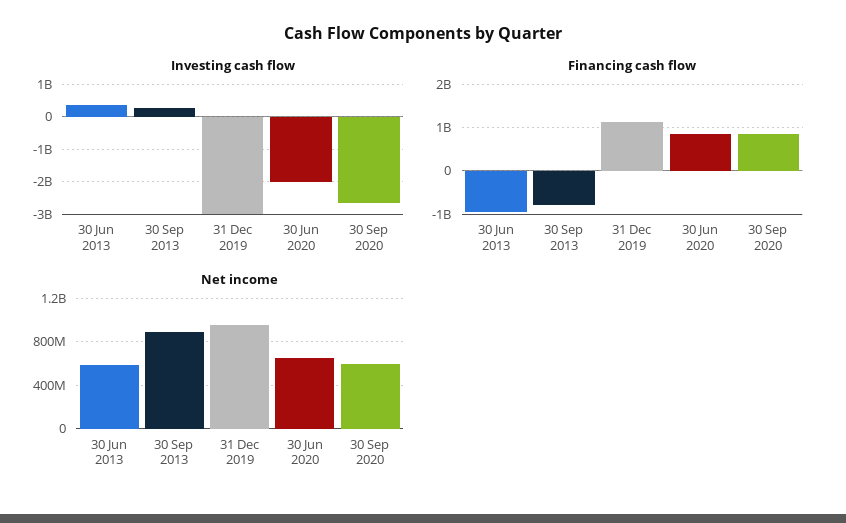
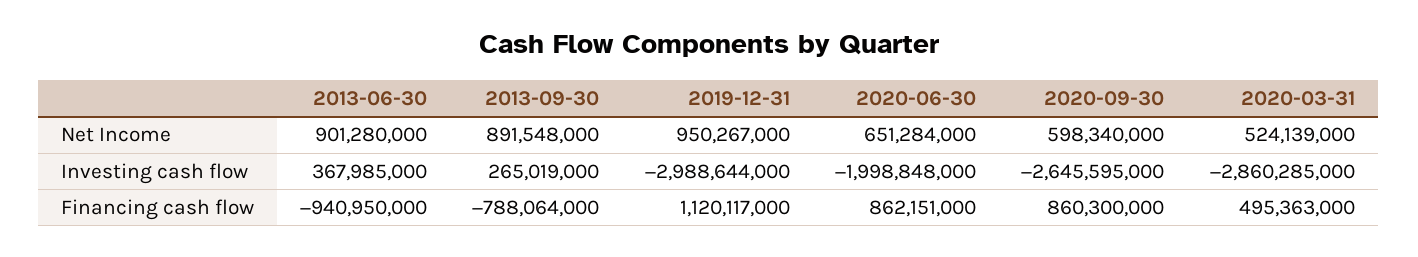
Net income, 30 Jun 2013: 600000000 -> 901280000
Net income, 2020-03-31: none -> 524139000
Investing cash flow, 2020-03-31: none -> -2860285000
Financing cash flow, 2020-03-31: none -> 495363000

